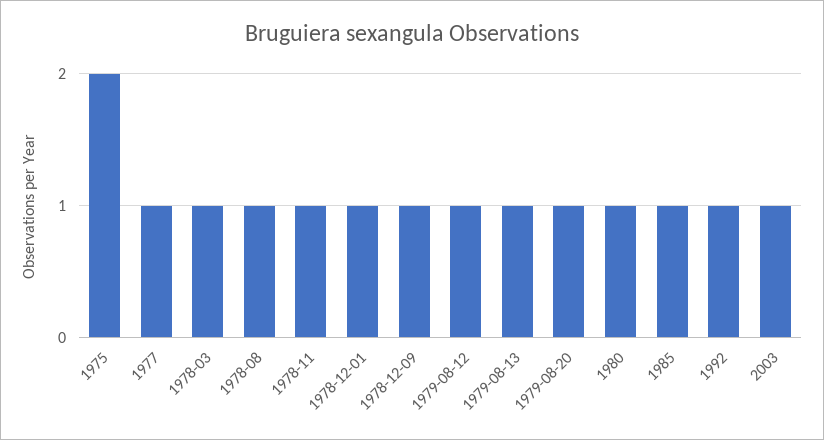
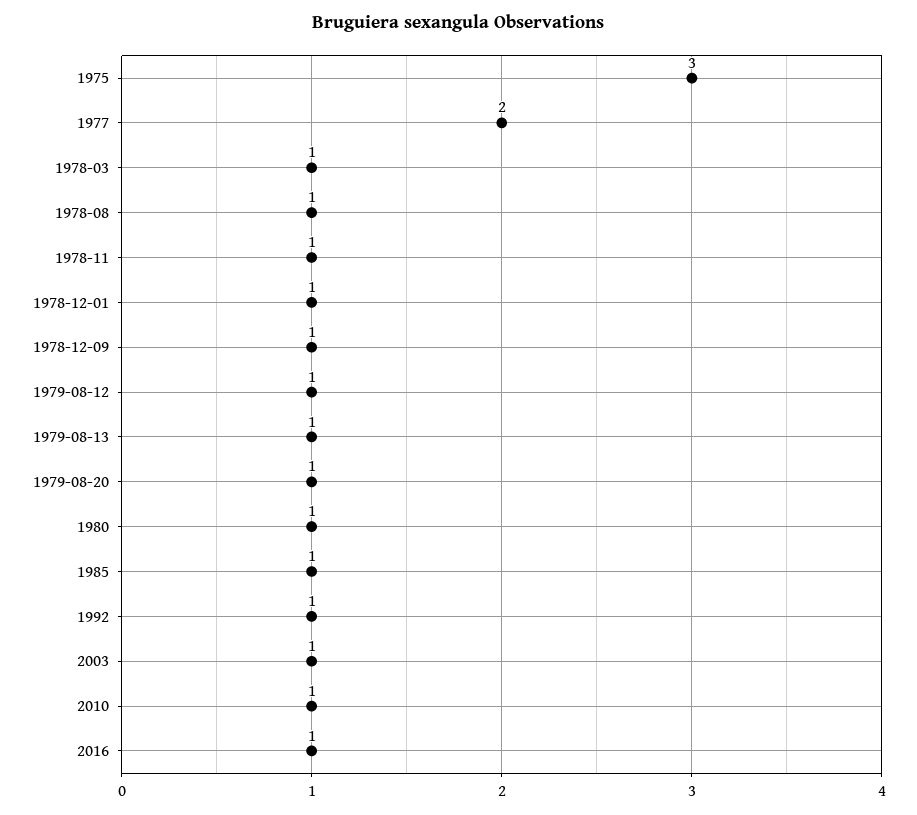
1975: 2 -> 3
1977: 1 -> 2
2010: none -> 1
2016: none -> 1

